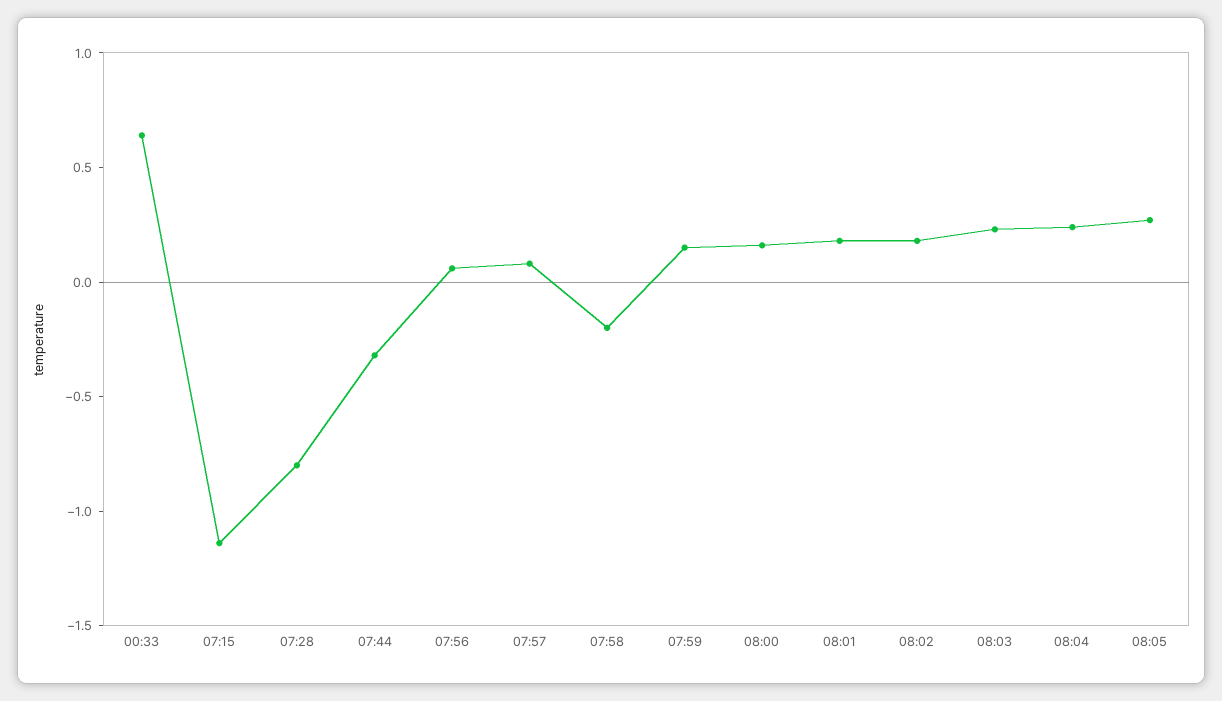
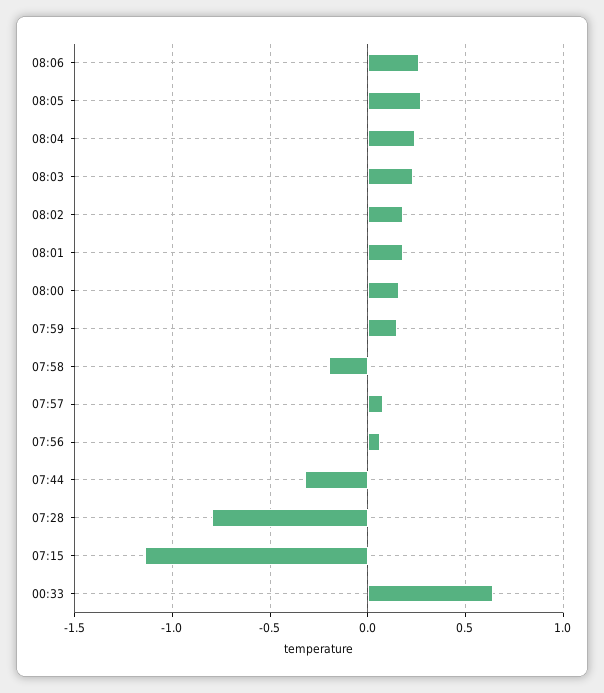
08:06: none -> 0.25

